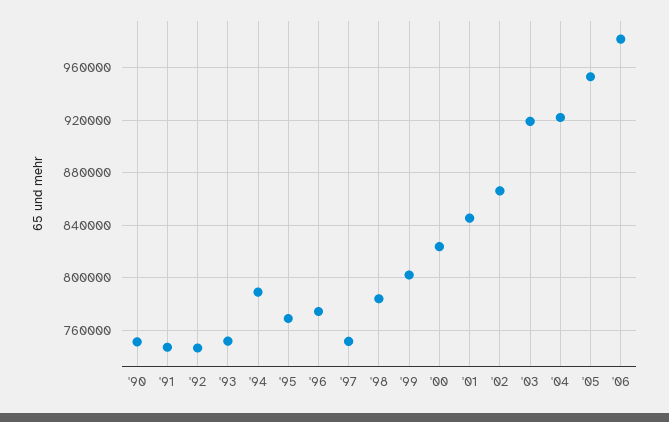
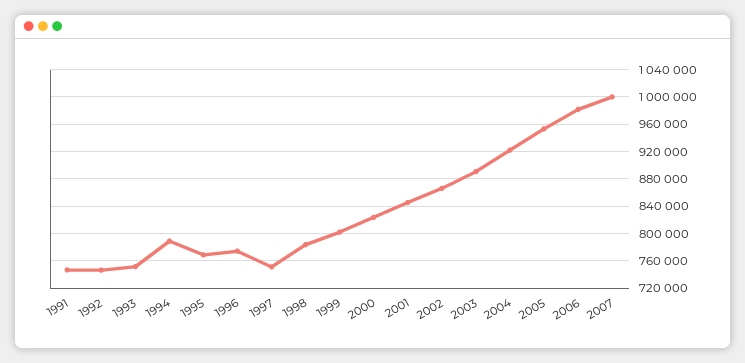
'90: 750000 -> none
'03: 920000 -> 890000
2007: none -> 1000000

